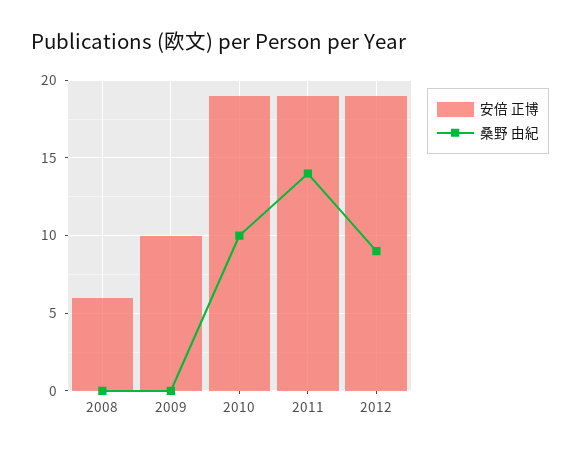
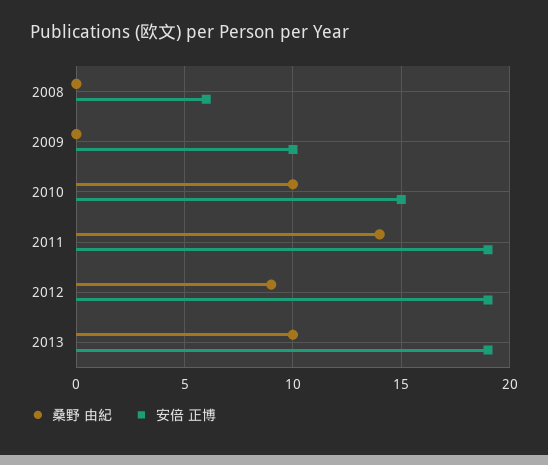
安倍 正博, 2010: 19 -> 15
桑野 由紀, 2013: none -> 10
安倍 正博, 2013: none -> 19

